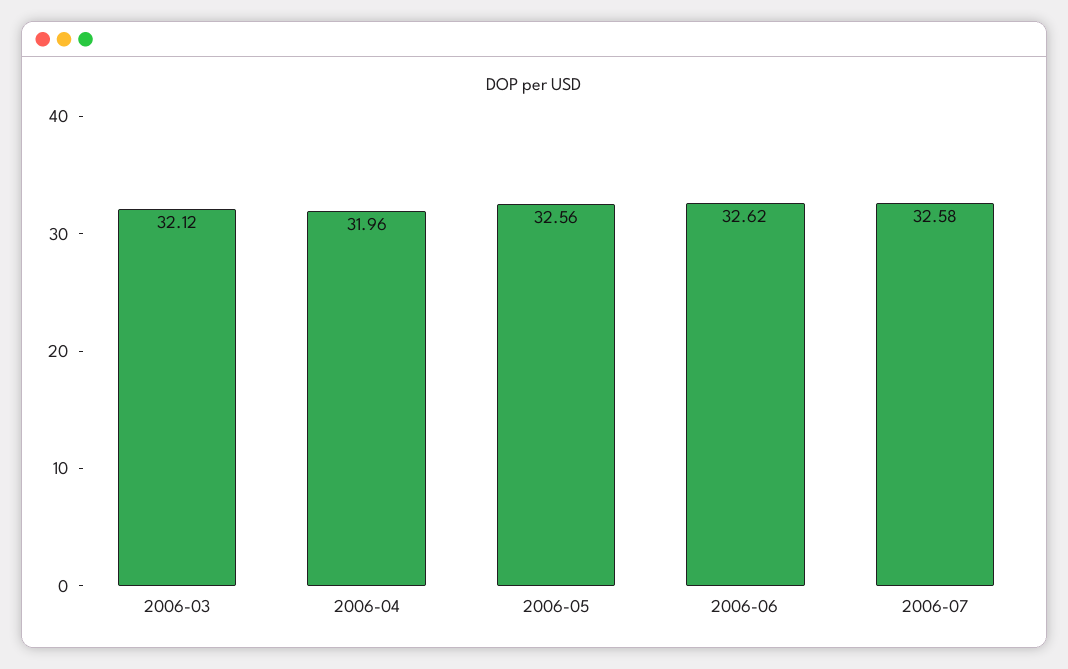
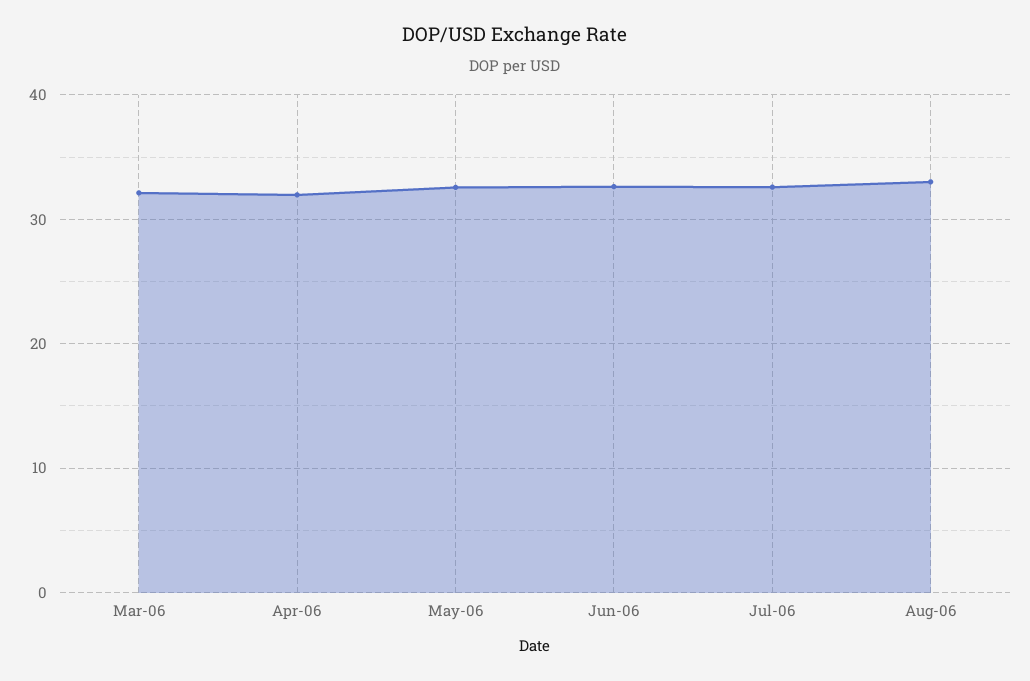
Aug-06: none -> 33

